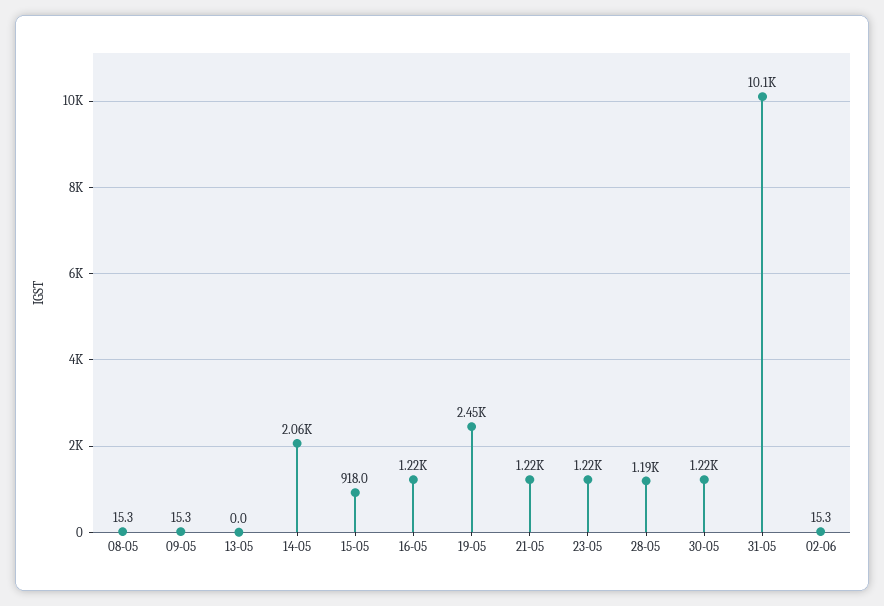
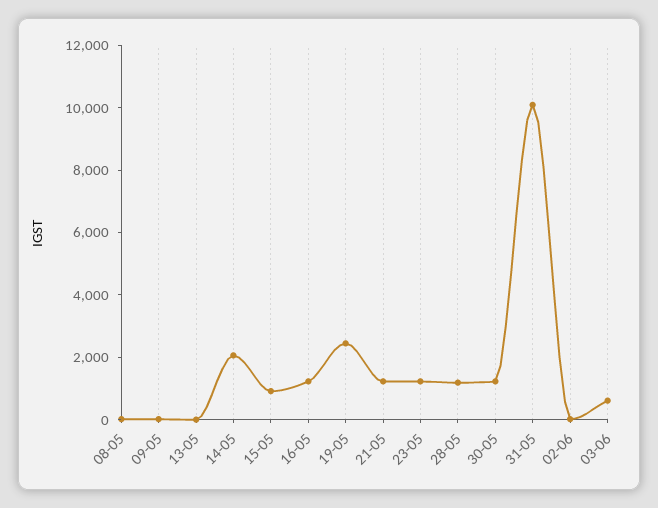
03-06: none -> 500

